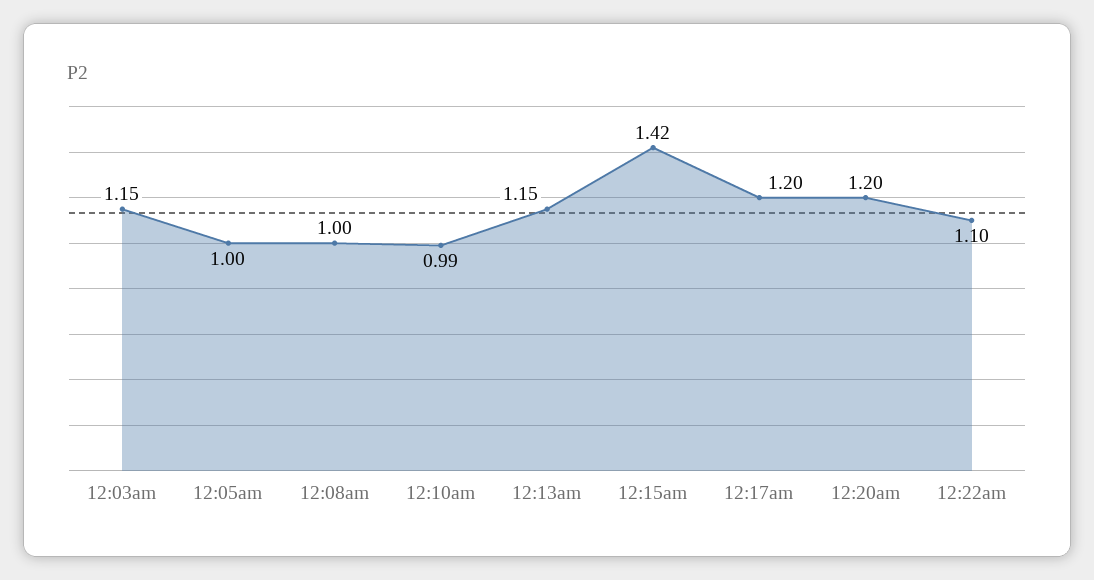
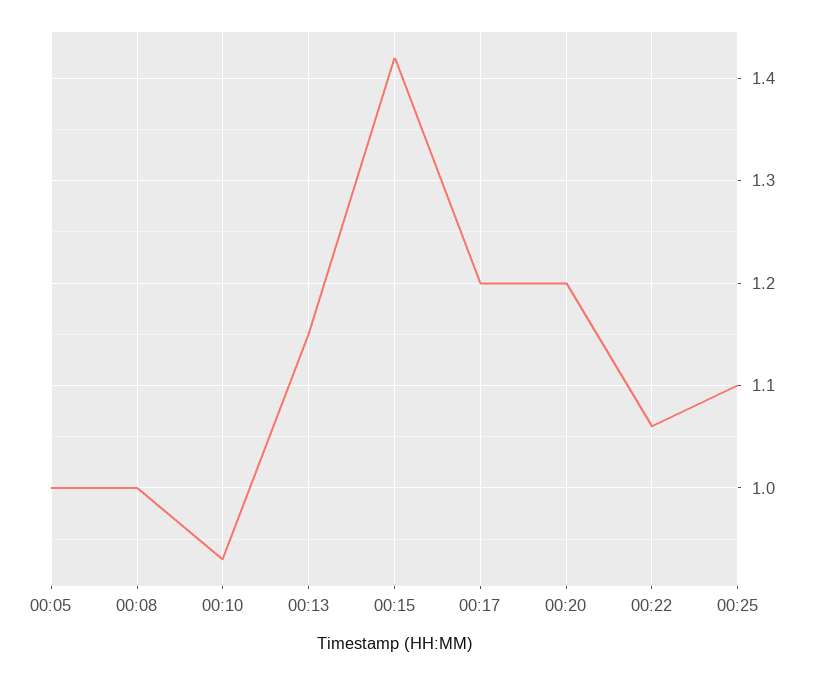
12:03am: 1.15 -> none
12:10am: 0.99 -> 0.93
12:22am: 1.1 -> 1.06
00:25: none -> 1.1

